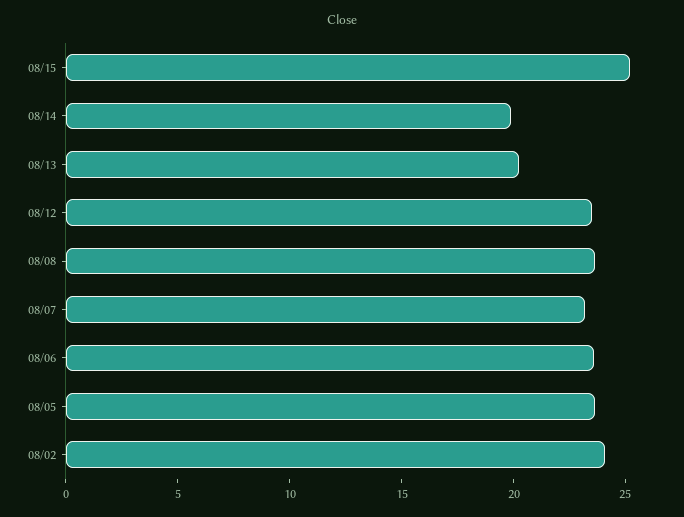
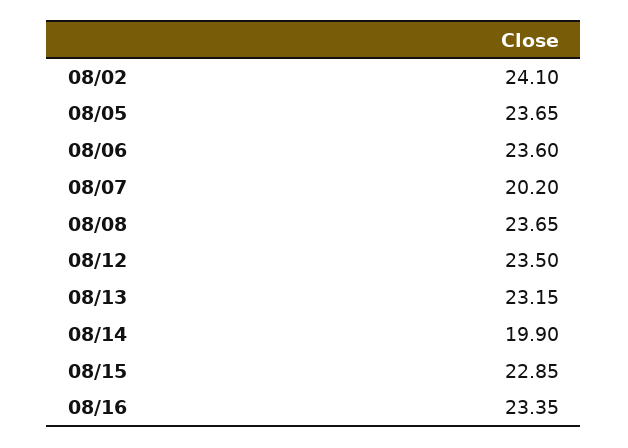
08/15: 25 -> 22.85
08/13: 20 -> 23.15
08/07: 23 -> 20.2
08/16: none -> 23.35

